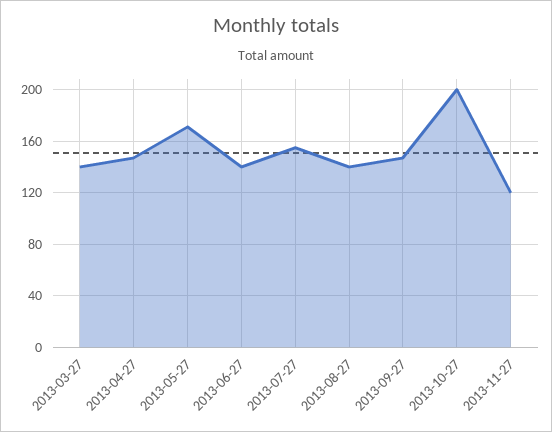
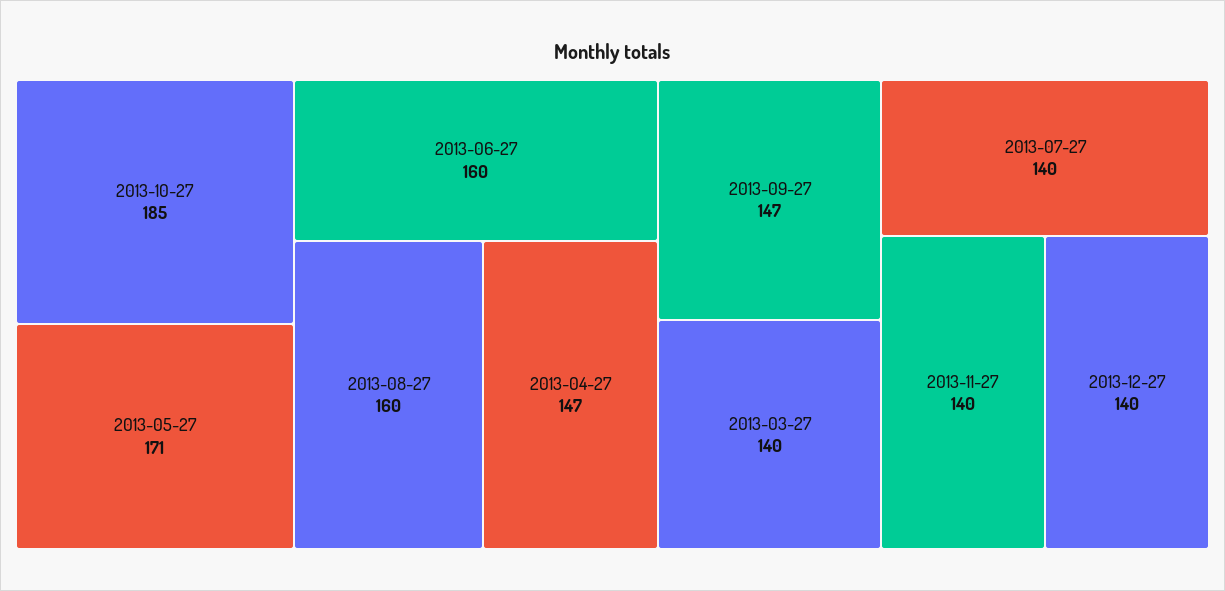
2013-06-27: 140 -> 160
2013-07-27: 155 -> 140
2013-08-27: 140 -> 160
2013-10-27: 200 -> 185
2013-11-27: 120 -> 140
2013-12-27: none -> 140

